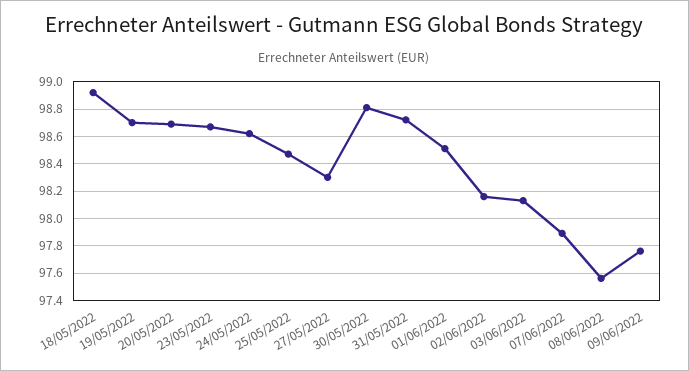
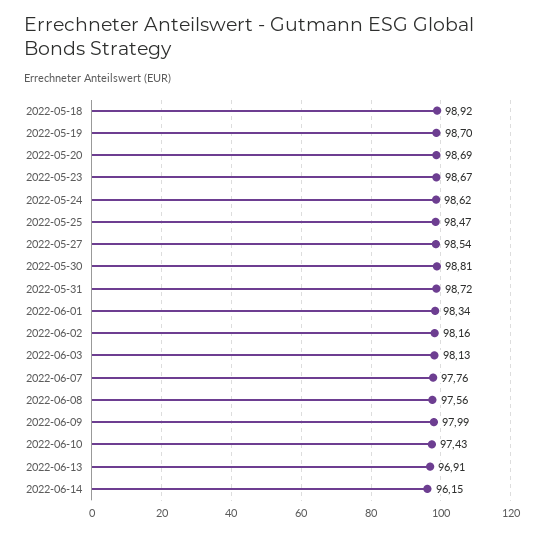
27/05/2022: 98.3 -> 98.54
01/06/2022: 98.5 -> 98.34
07/06/2022: 97.9 -> 97.76
09/06/2022: 97.75 -> 97.99
2022-06-10: none -> 97.43
2022-06-13: none -> 96.91
2022-06-14: none -> 96.15

